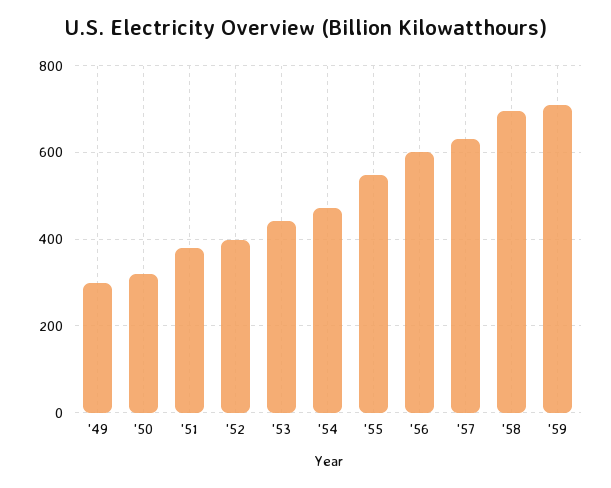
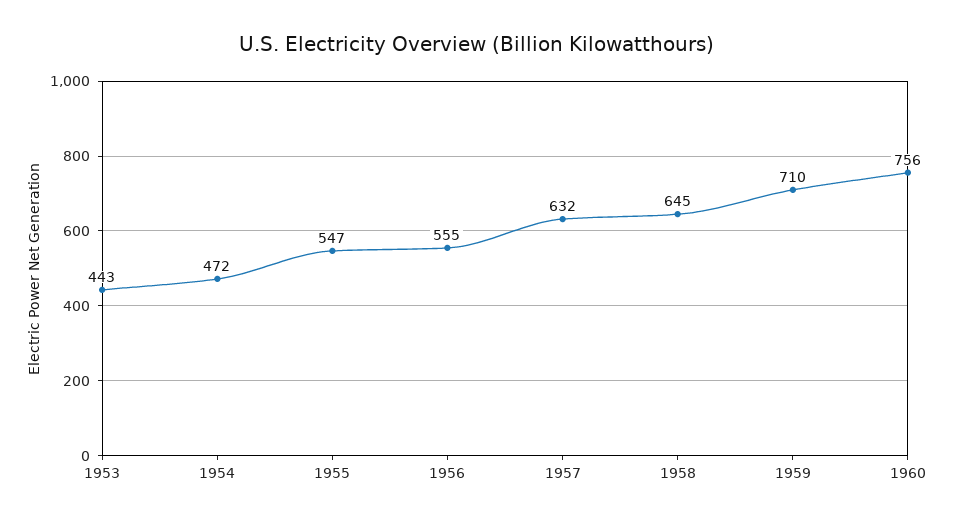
'49: 300 -> none
'50: 320 -> none
'51: 380 -> none
'52: 400 -> none
'56: 600 -> 555
'58: 700 -> 645
1960: none -> 756

